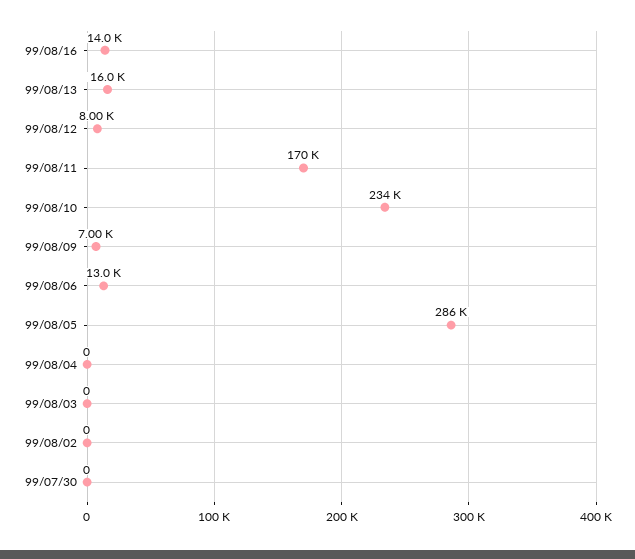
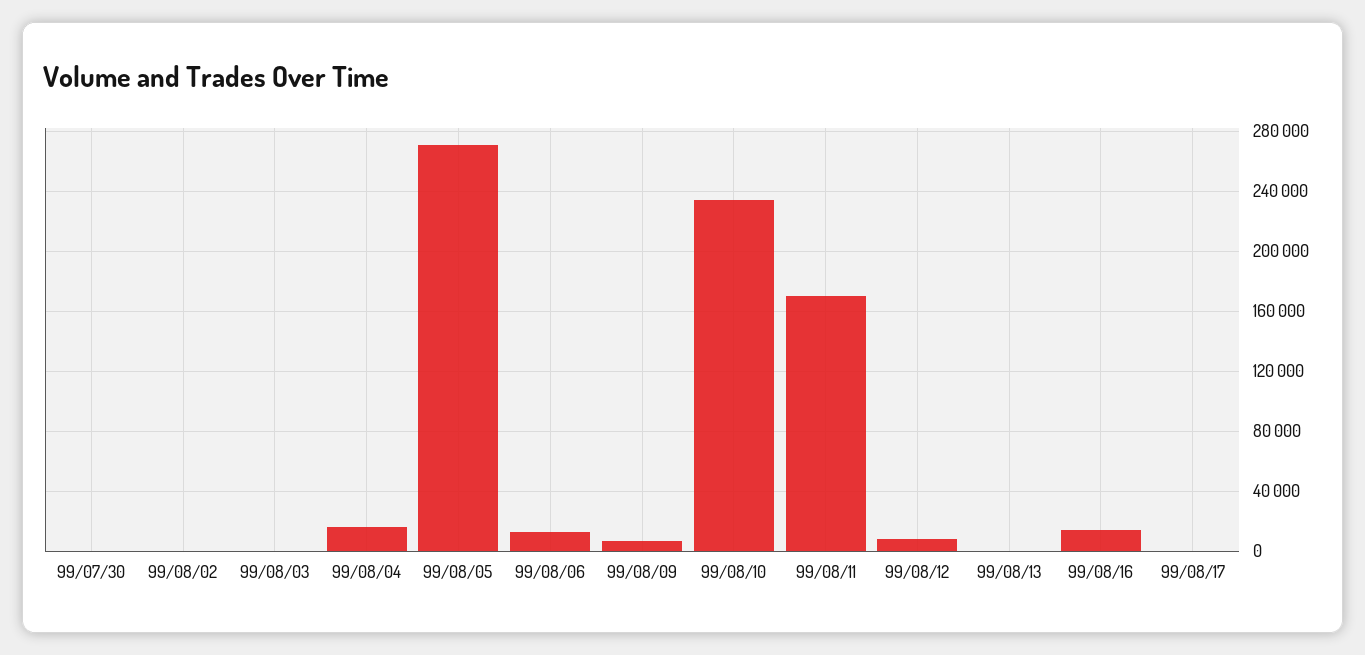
99/08/13: 16000 -> 0
99/08/05: 286000 -> 270000
99/08/04: 0 -> 15000
99/08/17: none -> 0

